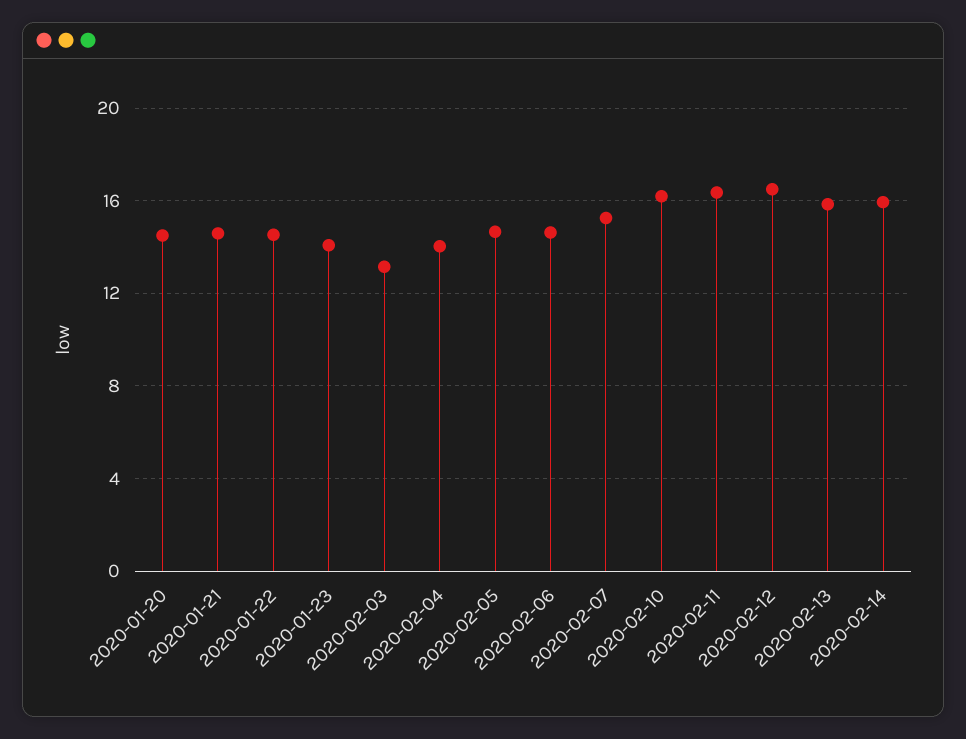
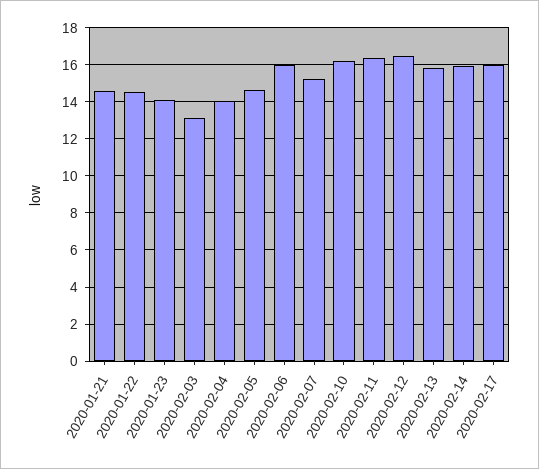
2020-01-20: 14.5 -> none
2020-02-06: 14.5 -> 16
2020-02-17: none -> 16

